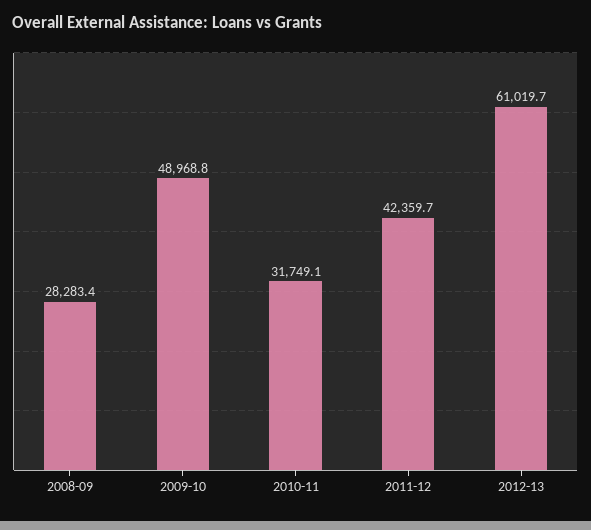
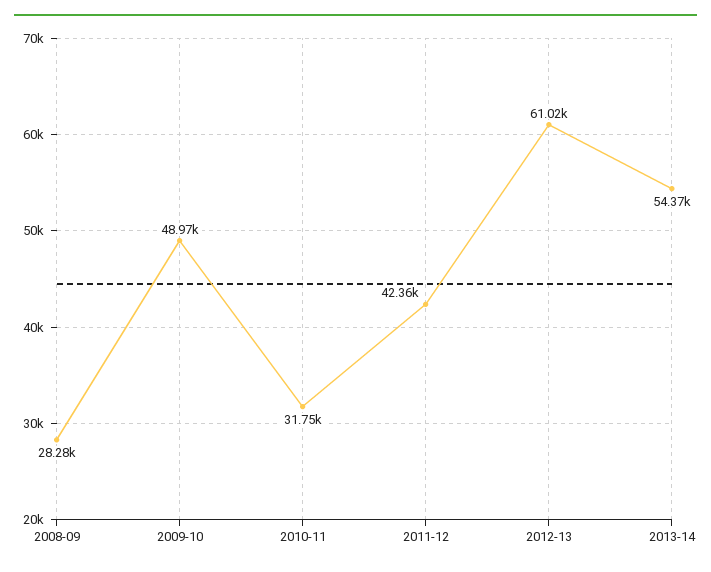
2013-14: none -> 54370

